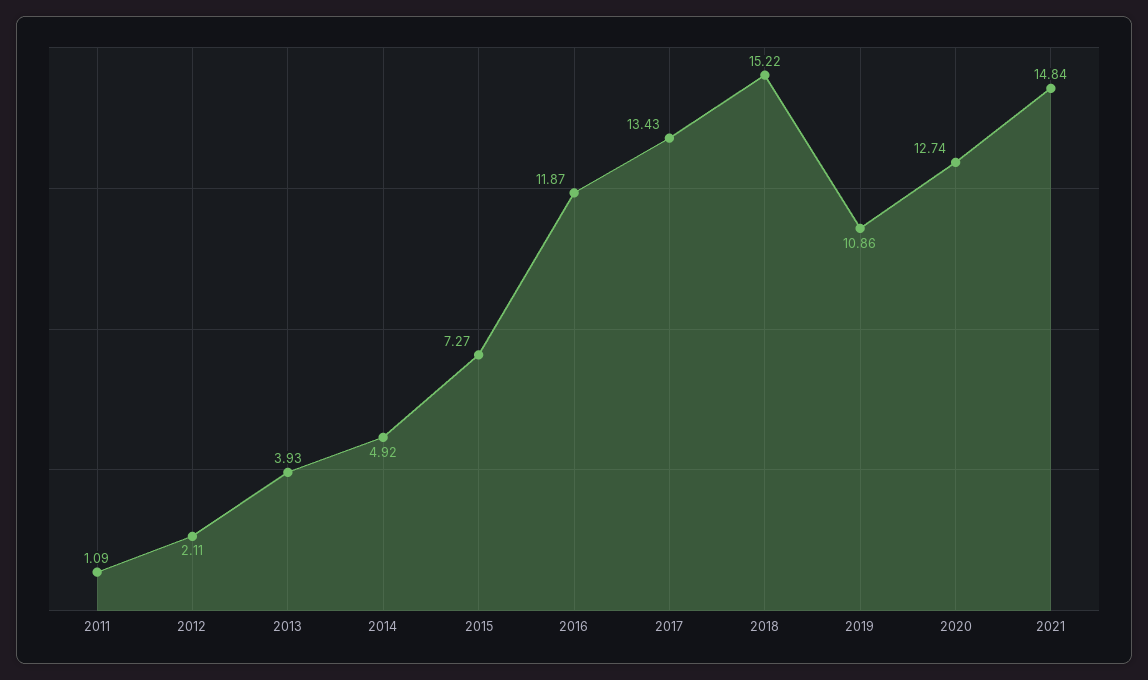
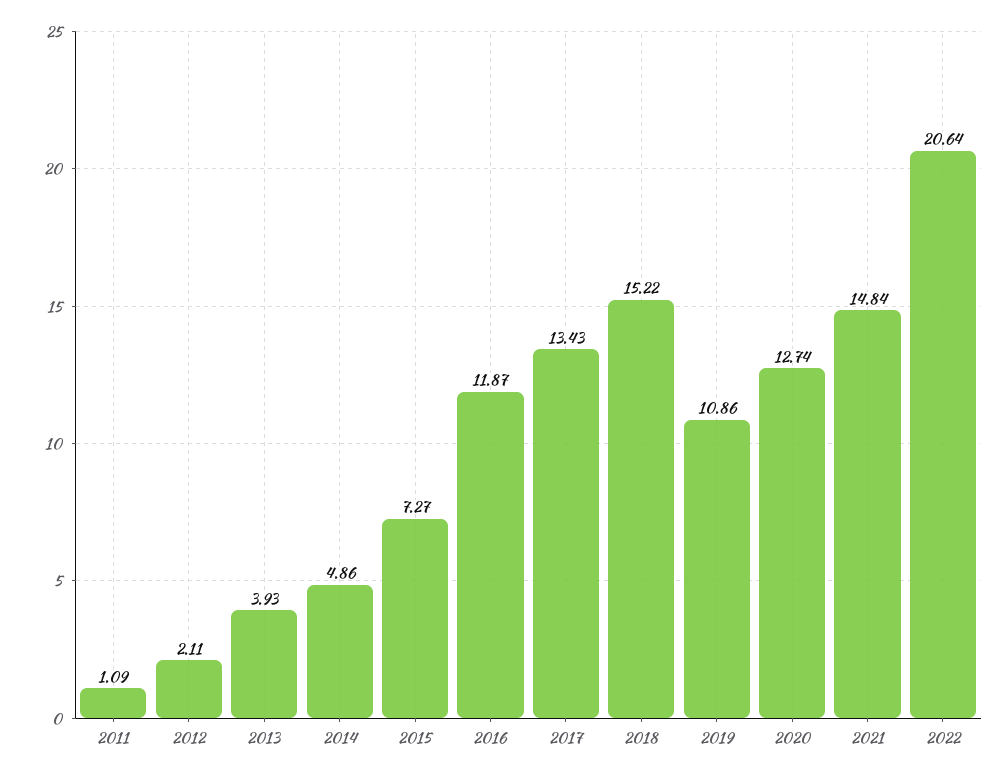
2014: 4.92 -> 4.86
2022: none -> 20.64

